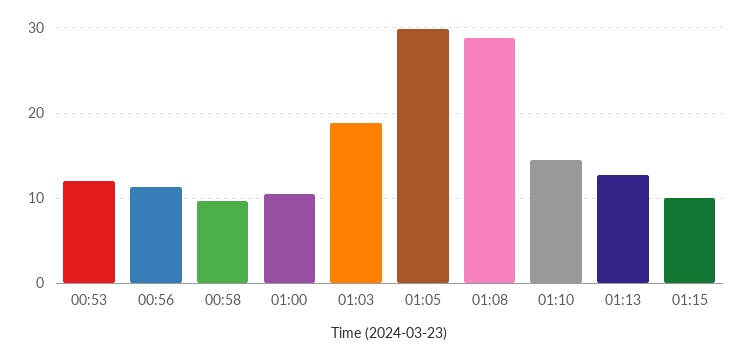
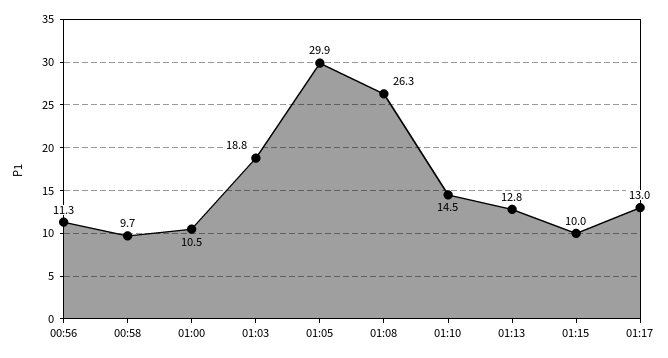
00:53: 12 -> none
01:08: 29 -> 26.3
01:17: none -> 13

